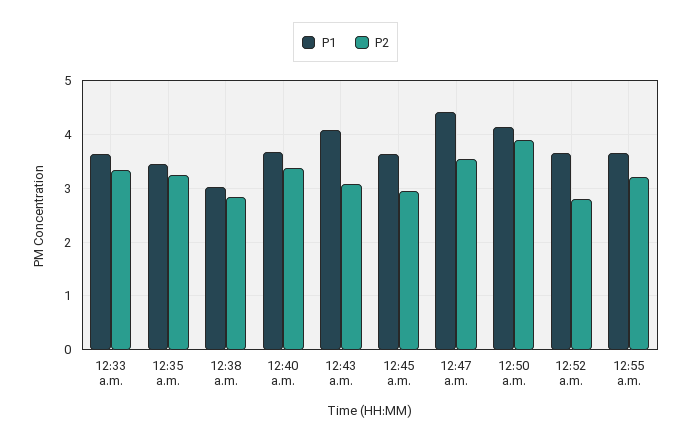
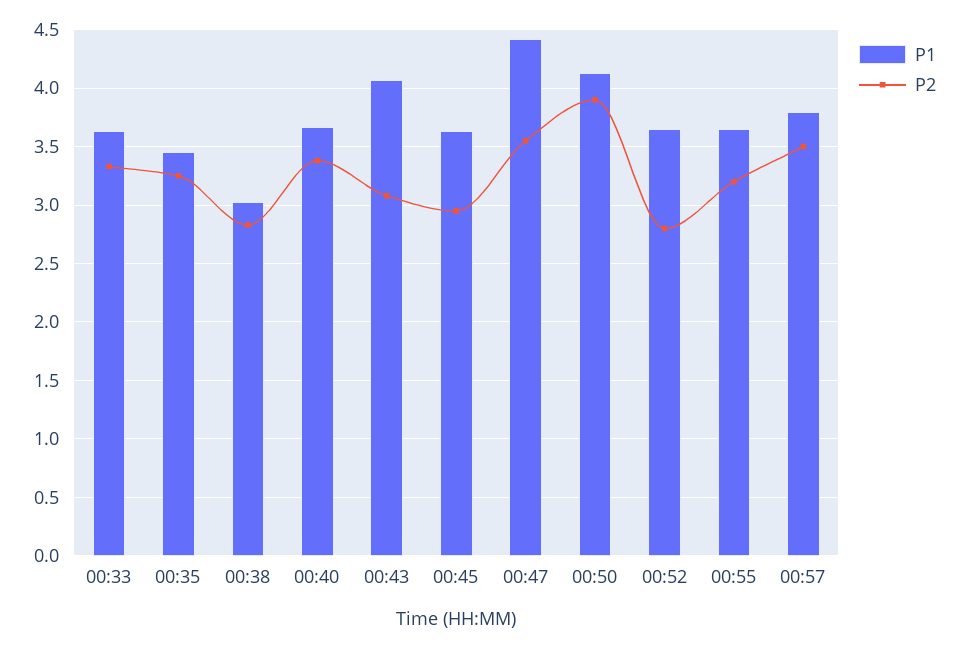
P1, 00:57: none -> 3.8
P2, 00:57: none -> 3.5

